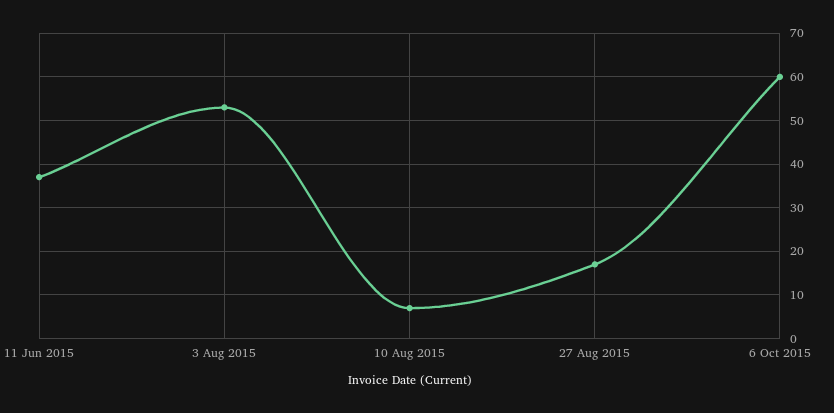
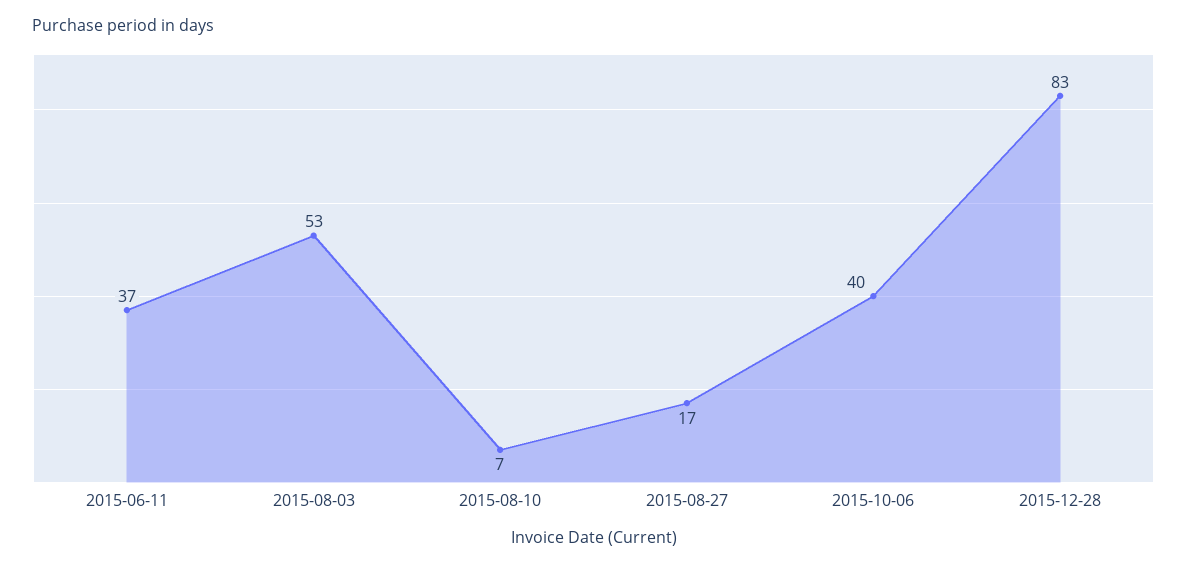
6 Oct 2015: 60 -> 40
2015-12-28: none -> 83

